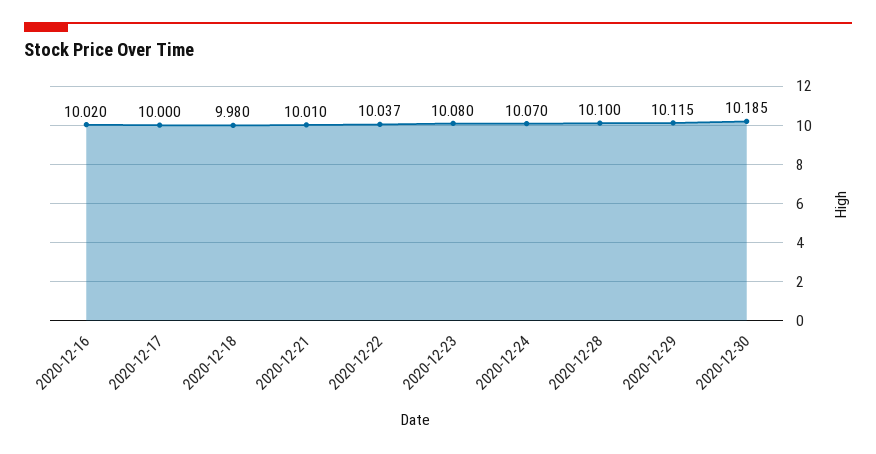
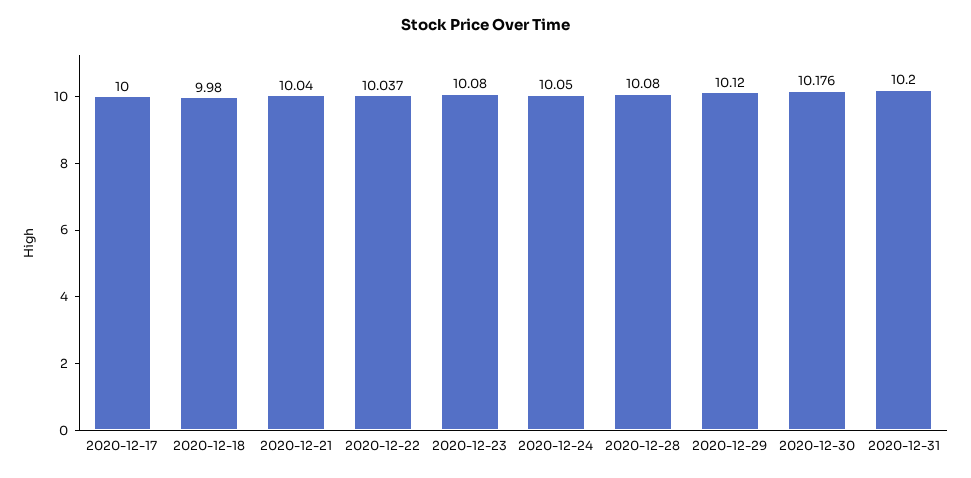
2020-12-16: 10.02 -> none
2020-12-21: 10.01 -> 10.04
2020-12-24: 10.07 -> 10.05
2020-12-28: 10.1 -> 10.08
2020-12-29: 10.115 -> 10.12
2020-12-30: 10.185 -> 10.176
2020-12-31: none -> 10.2

